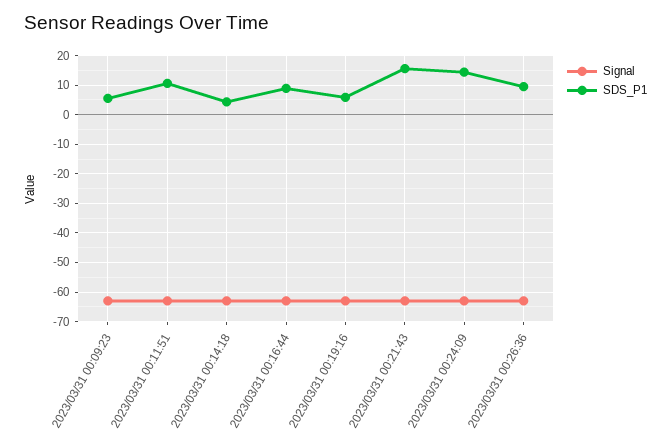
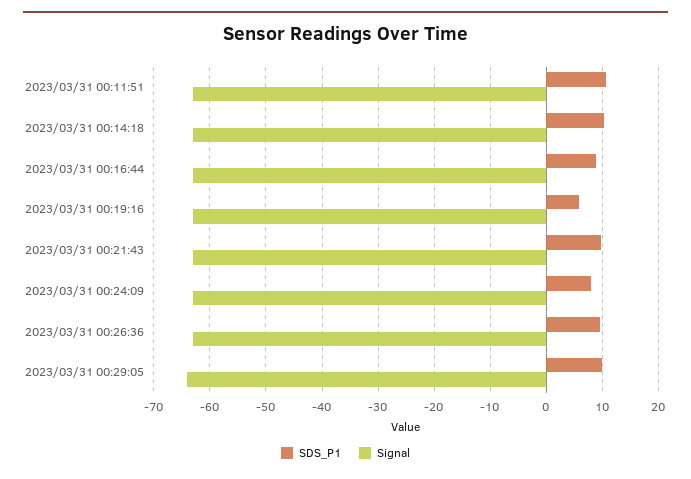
Signal, 2023/03/31 00:09:23: -62.5 -> none
SDS_P1, 2023/03/31 00:09:23: 5 -> none
SDS_P1, 2023/03/31 00:14:18: 5 -> 10
SDS_P1, 2023/03/31 00:21:43: 15 -> 10
SDS_P1, 2023/03/31 00:24:09: 15 -> 8
SDS_P1, 2023/03/31 00:29:05: none -> 10
Signal, 2023/03/31 00:29:05: none -> -64

